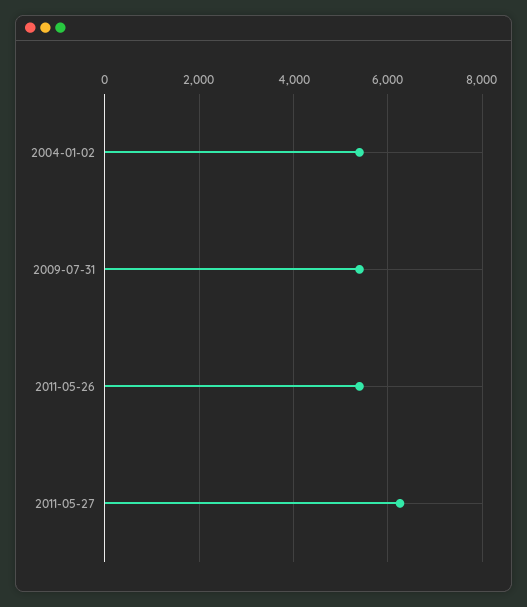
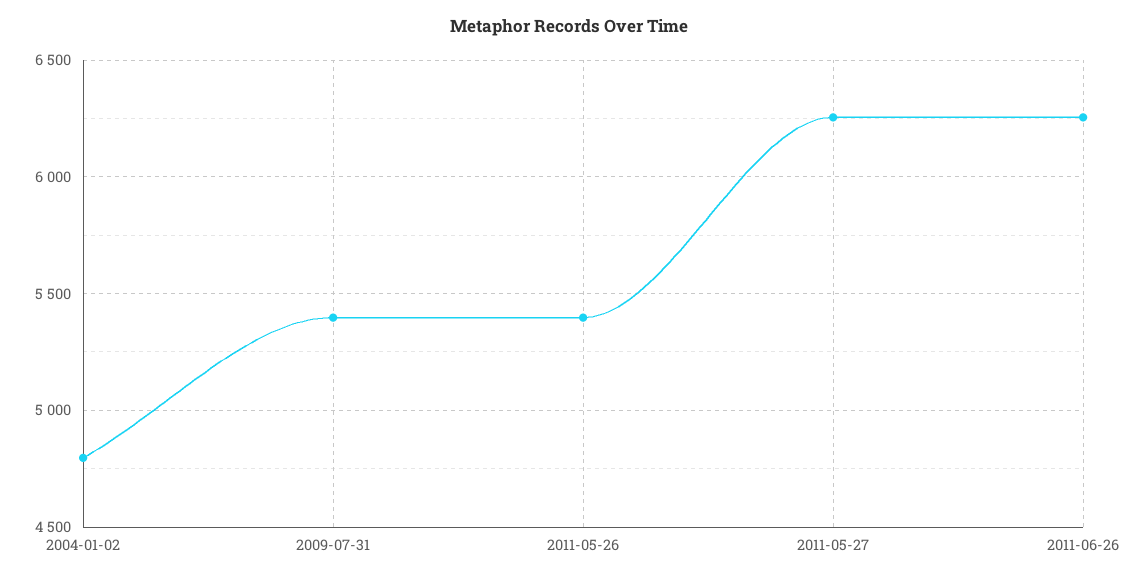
2004-01-02: 5400 -> 4800
2011-06-26: none -> 6250

